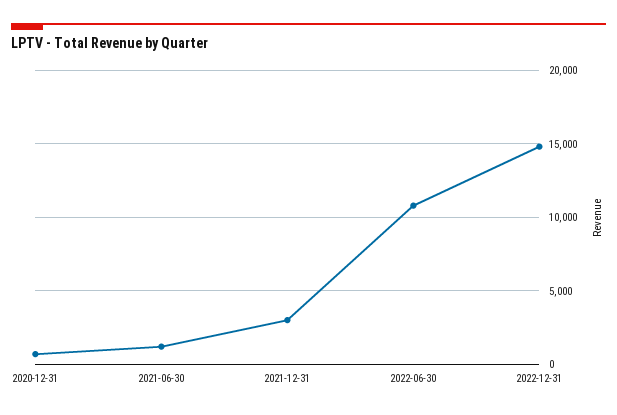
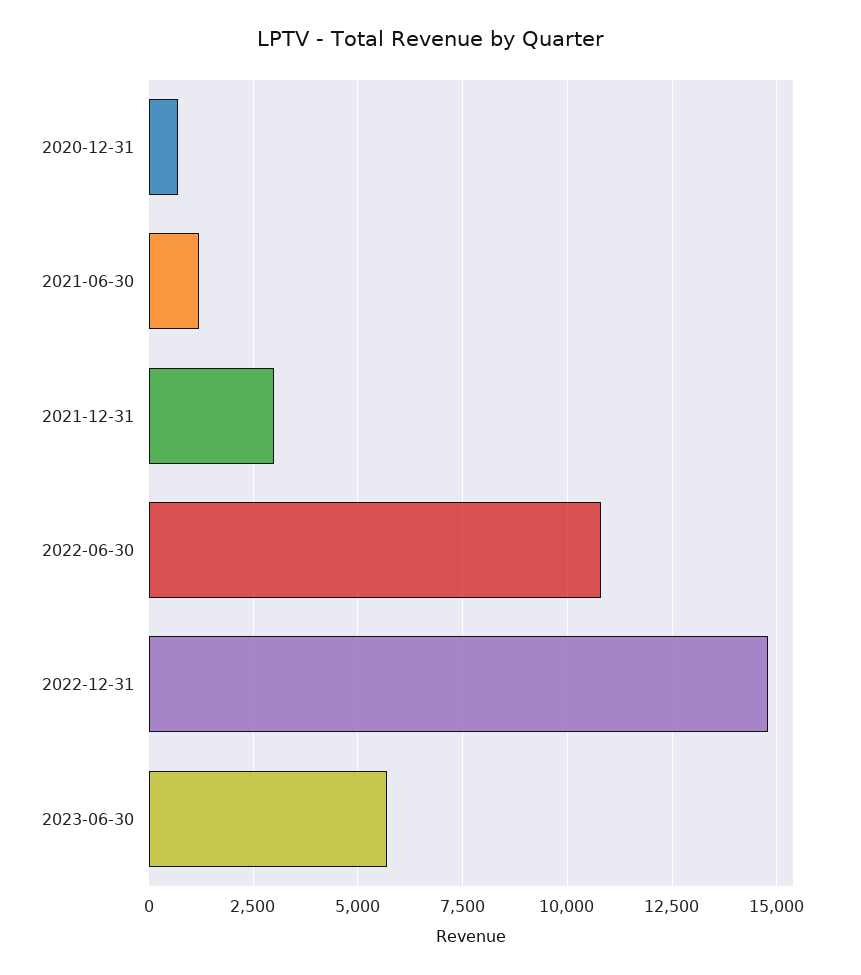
2023-06-30: none -> 5750

